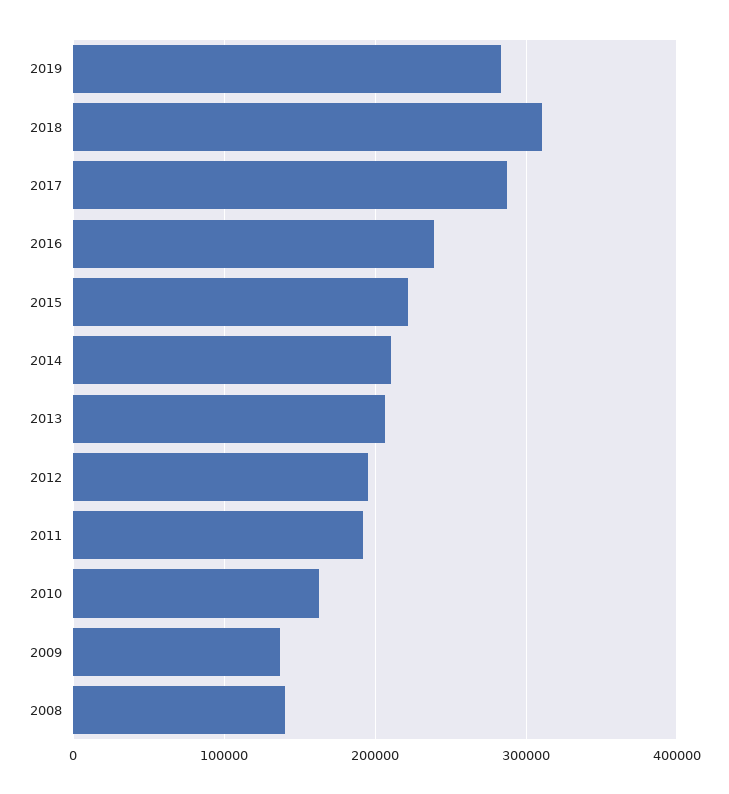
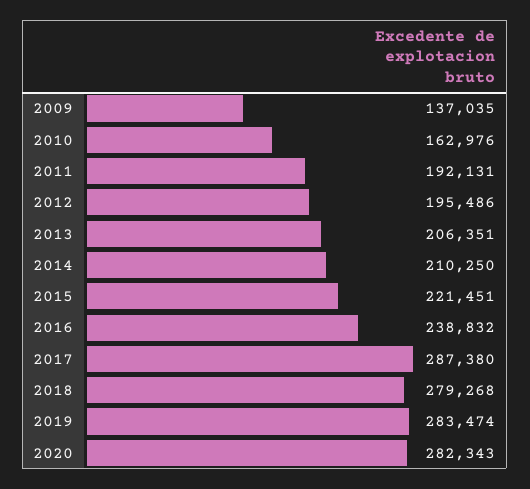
2018: 310000 -> 279268
2008: 140000 -> none
2020: none -> 282343

